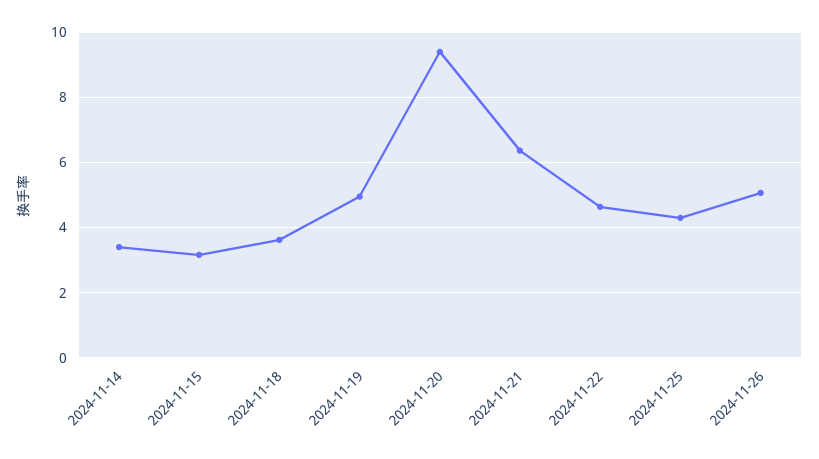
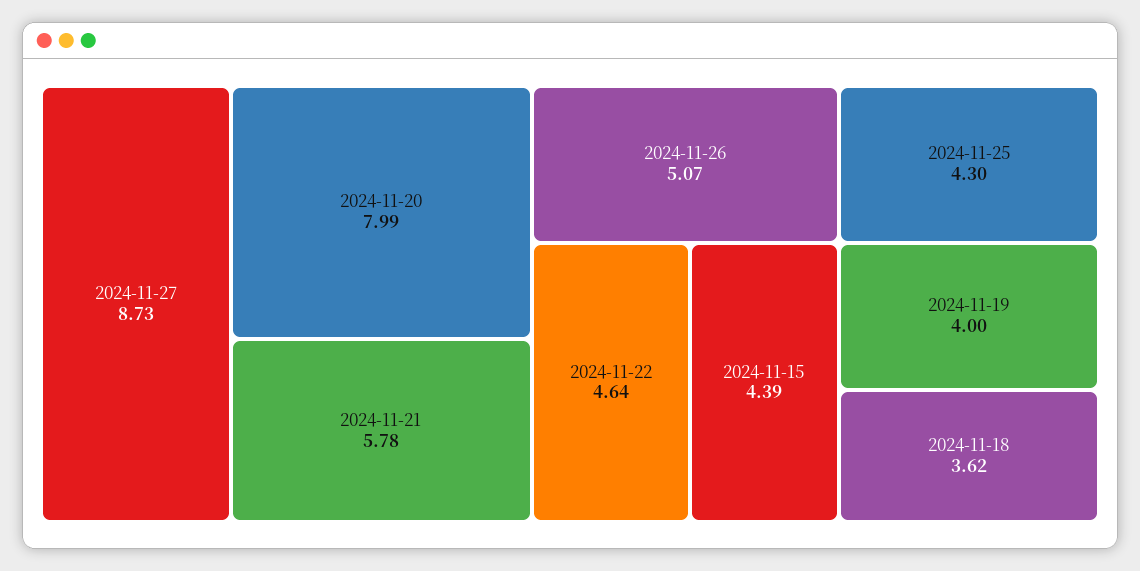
2024-11-14: 3.4 -> none
2024-11-15: 3.2 -> 4.39
2024-11-19: 5 -> 4
2024-11-20: 9.4 -> 7.99
2024-11-21: 6.4 -> 5.78
2024-11-27: none -> 8.73

